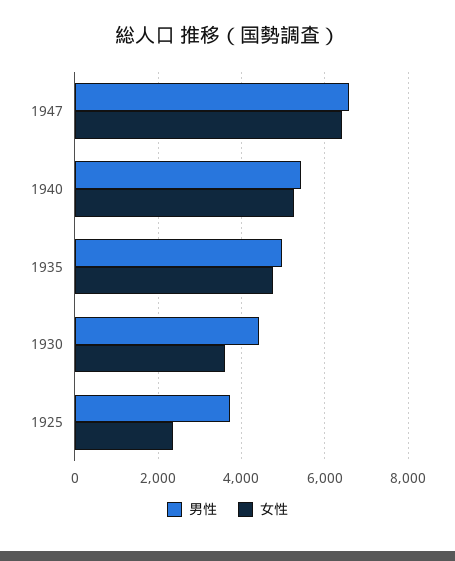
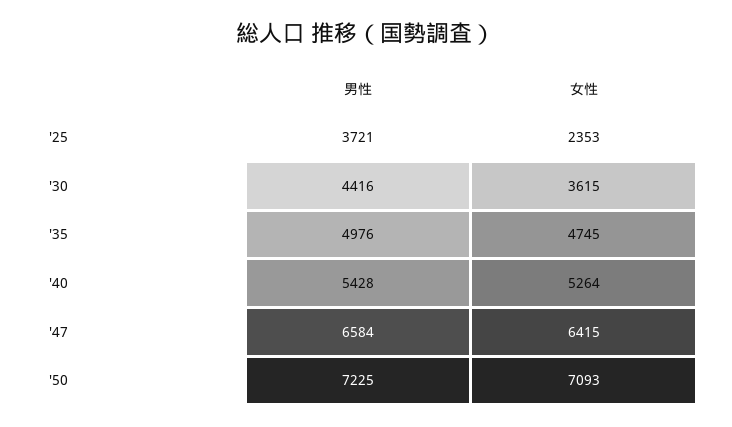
男性, '50: none -> 7225
女性, '50: none -> 7093

